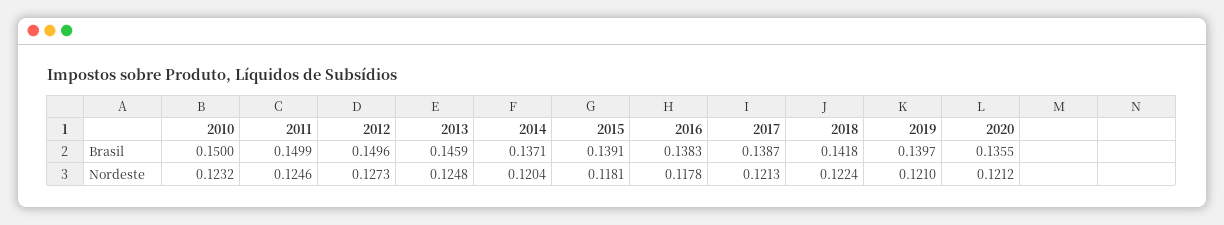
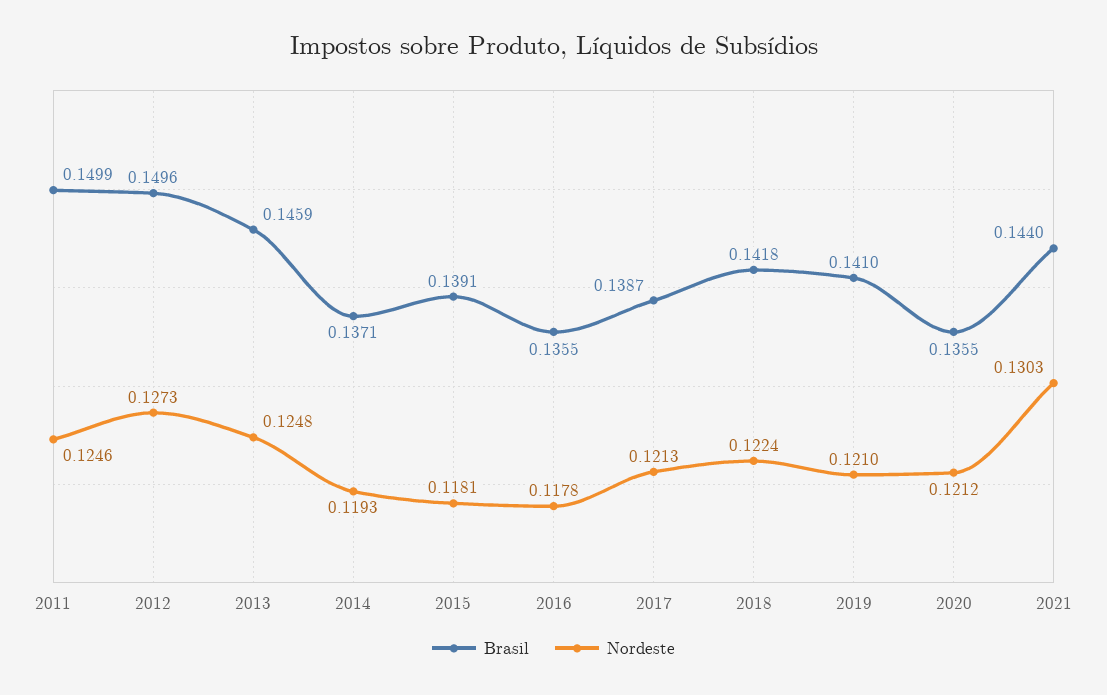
Brasil, 2010: 0.15 -> none
Brasil, 2016: 0.1383 -> 0.1355
Brasil, 2019: 0.1397 -> 0.141
Nordeste, 2010: 0.1232 -> none
Nordeste, 2014: 0.1204 -> 0.1193
Brasil, 2021: none -> 0.144
Nordeste, 2021: none -> 0.1303

